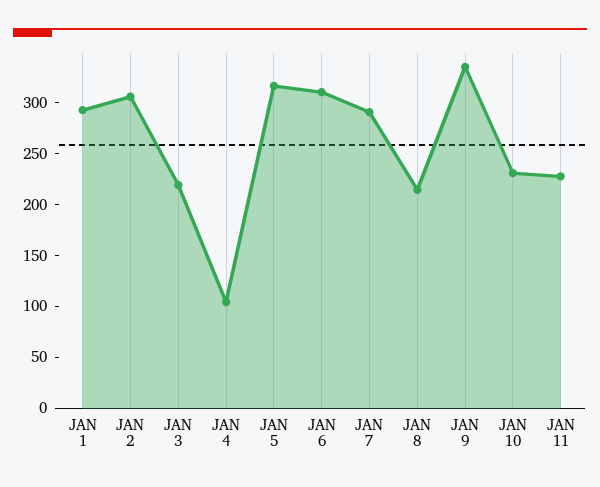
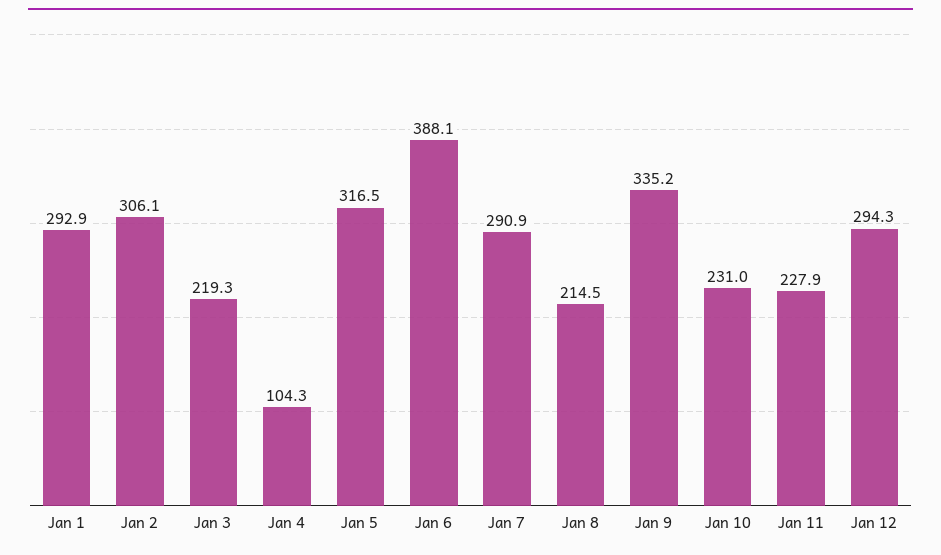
JAN 6: 310 -> 388.1
Jan 12: none -> 294.3

